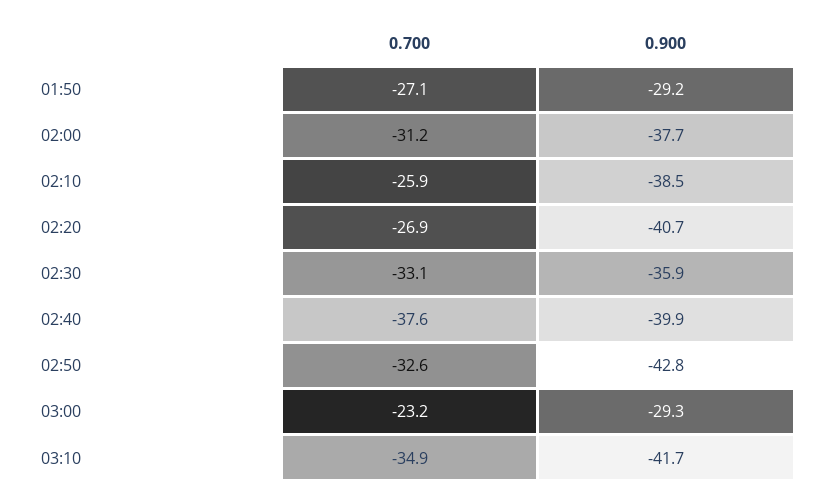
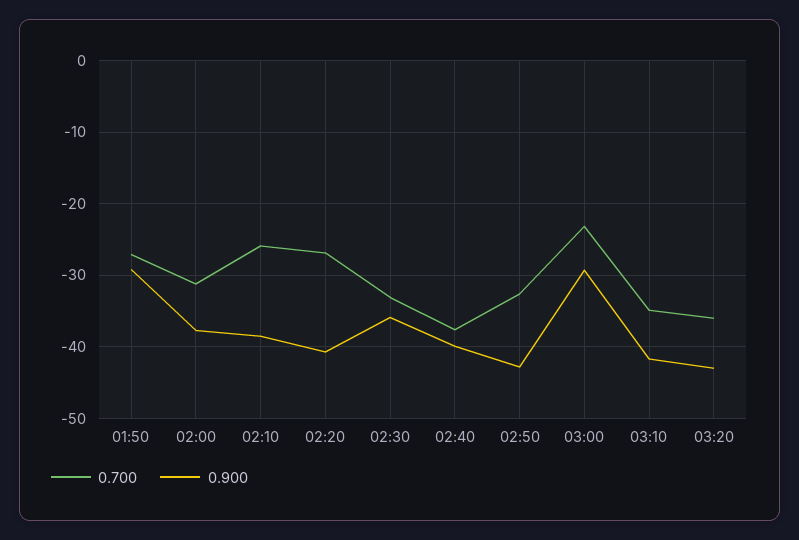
0.700, 03:20: none -> -36
0.900, 03:20: none -> -43

